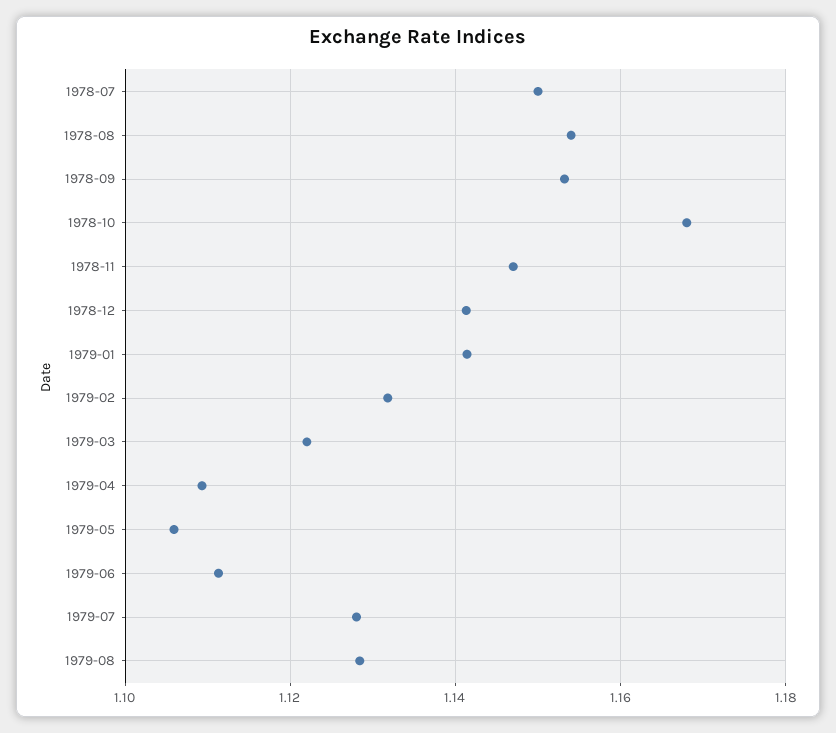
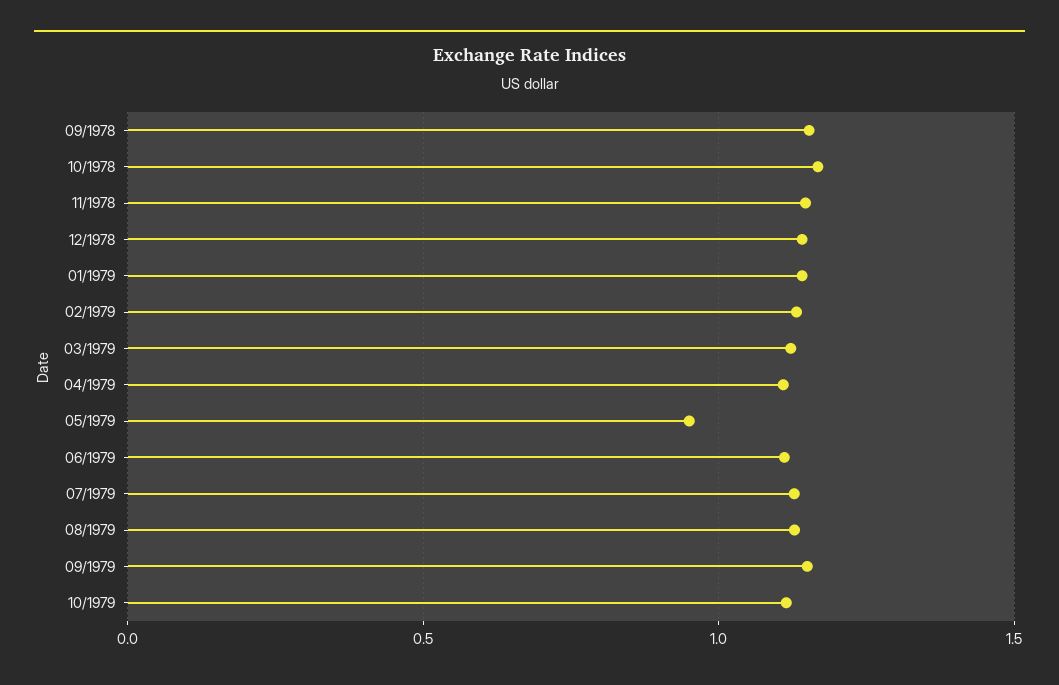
1978-07: 1.15 -> none
1978-08: 1.154 -> none
1979-05: 1.106 -> 0.95
09/1979: none -> 1.15
10/1979: none -> 1.1

